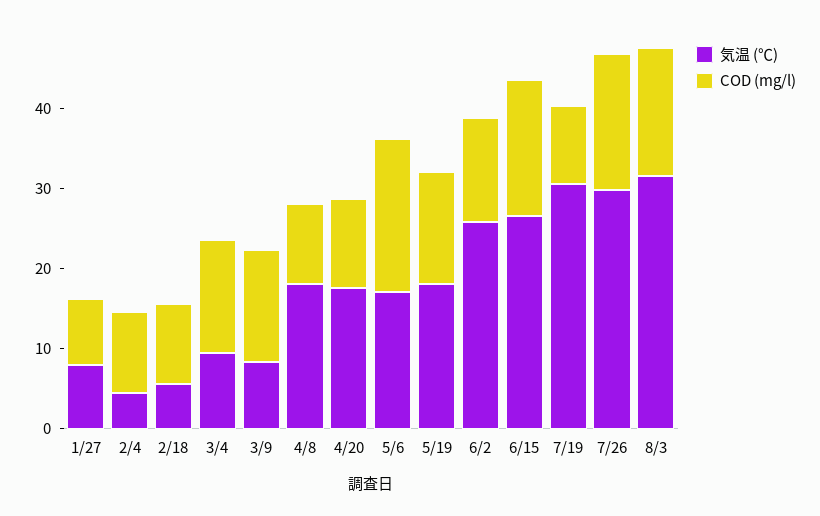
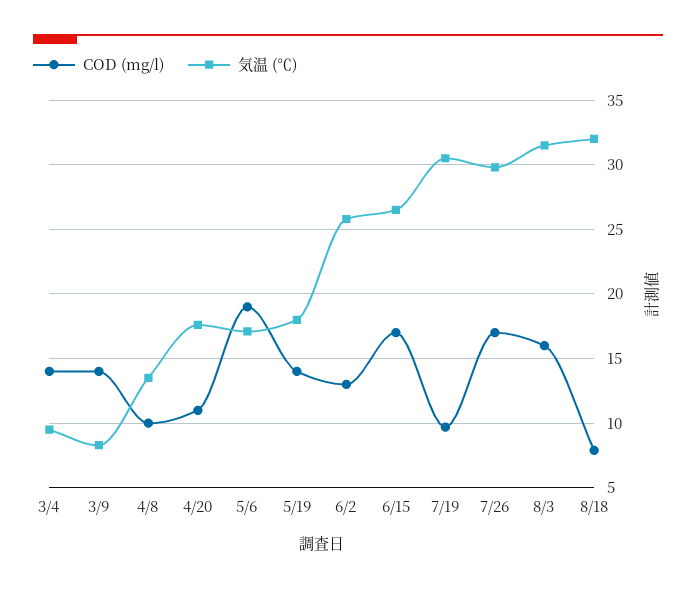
気温 (℃), 1/27: 8 -> none
COD (mg/l), 1/27: 8 -> none
気温 (℃), 2/4: 4 -> none
COD (mg/l), 2/4: 10 -> none
気温 (℃), 2/18: 6 -> none
COD (mg/l), 2/18: 10 -> none
気温 (℃), 4/8: 18 -> 13.5
COD (mg/l), 8/18: none -> 8
気温 (℃), 8/18: none -> 32

